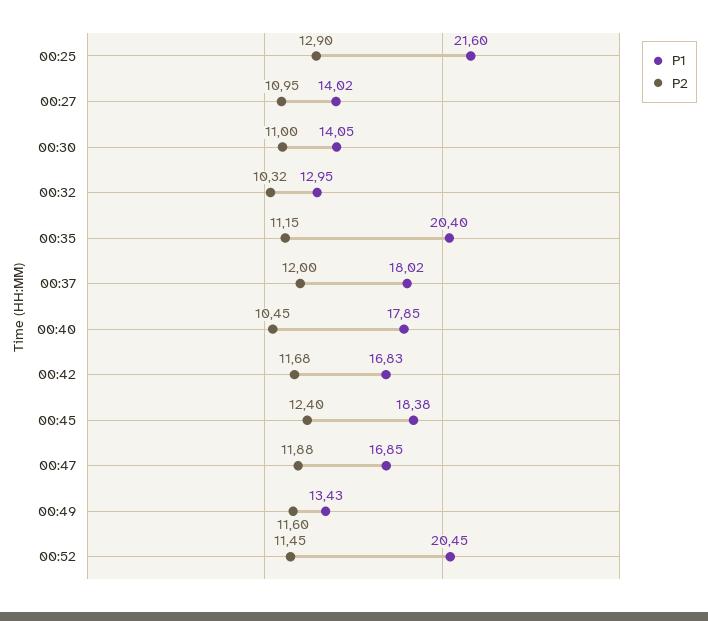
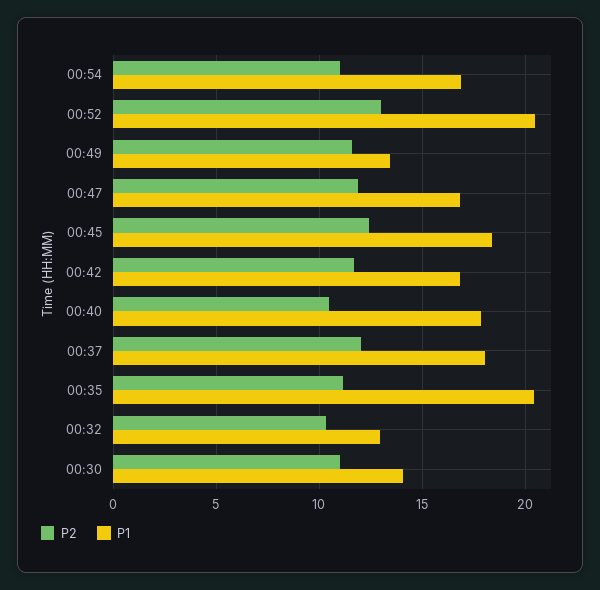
P1, 00:25: 21.6 -> none
P2, 00:25: 12.9 -> none
P1, 00:27: 14.02 -> none
P2, 00:27: 10.95 -> none
P2, 00:52: 11.45 -> 13
P2, 00:54: none -> 11
P1, 00:54: none -> 17

